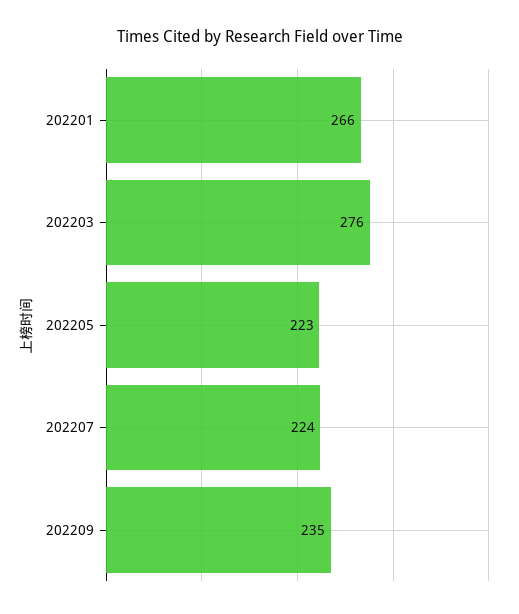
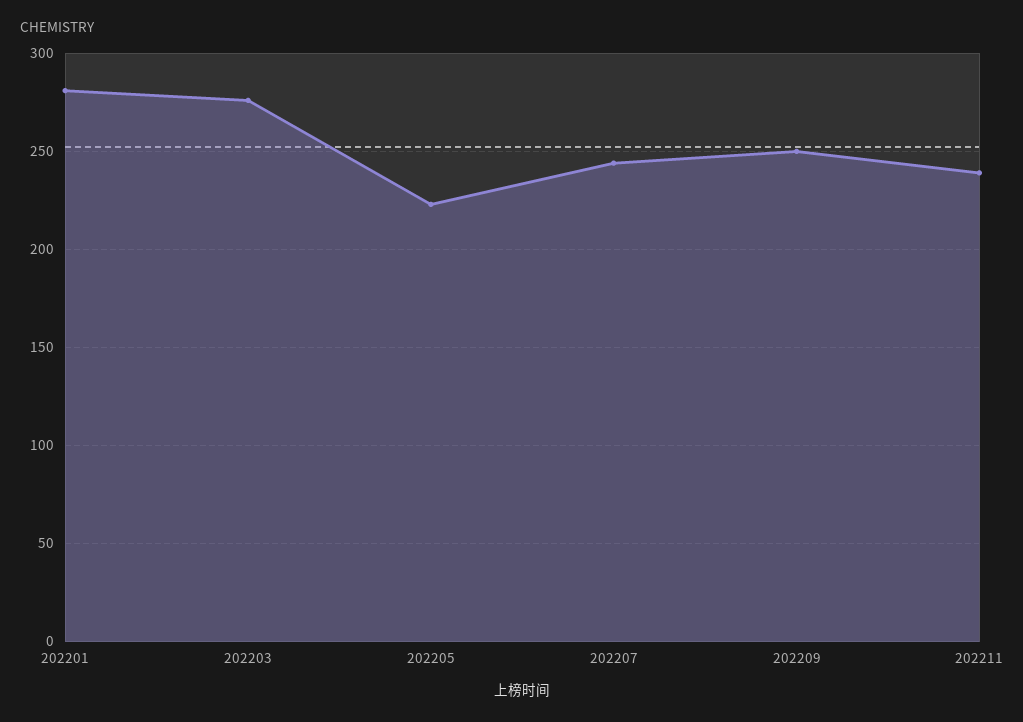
202201: 266 -> 280
202207: 224 -> 245
202209: 235 -> 250
202211: none -> 240

